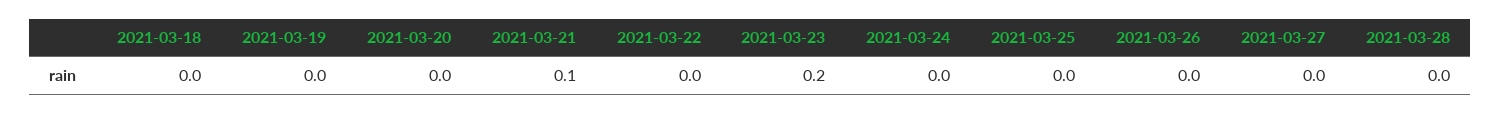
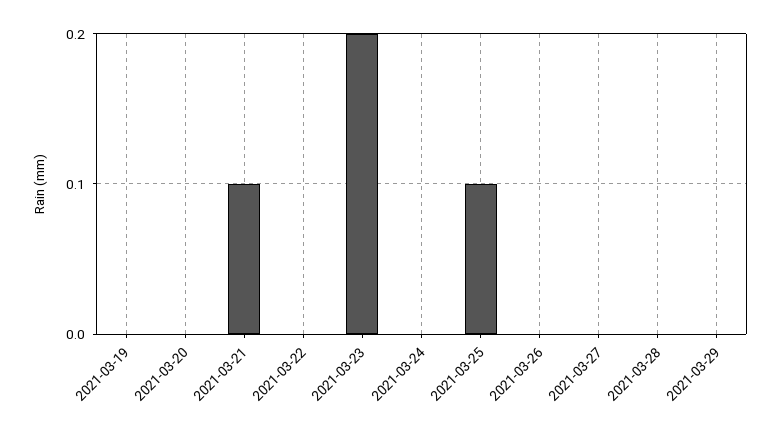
2021-03-18: 0 -> none
2021-03-25: 0 -> 0.1
2021-03-29: none -> 0

